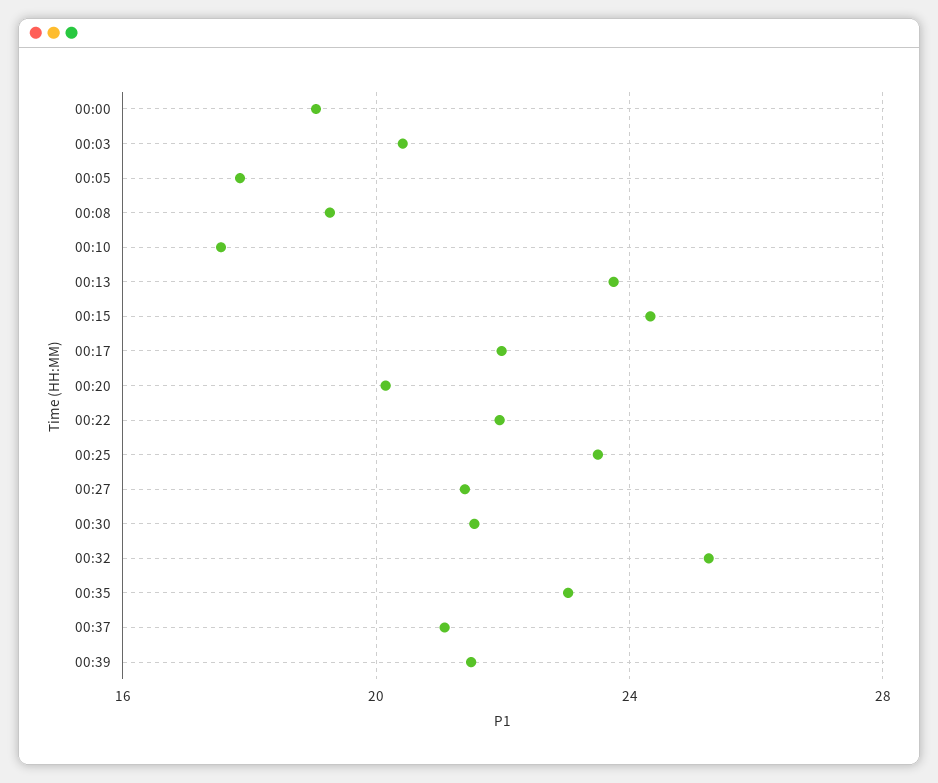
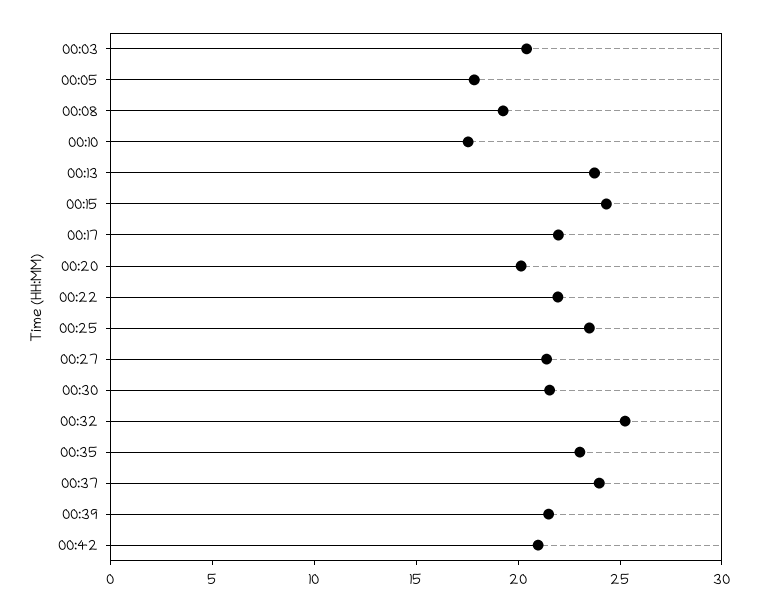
00:00: 19 -> none
00:37: 21 -> 24
00:42: none -> 21

